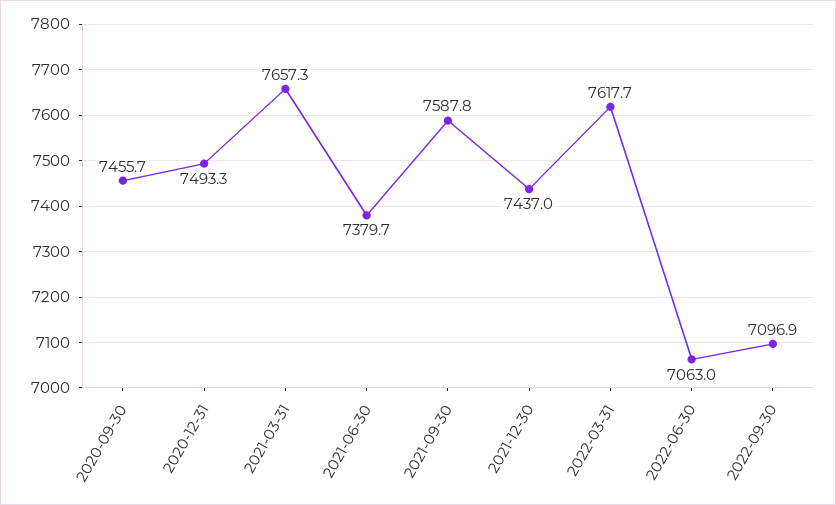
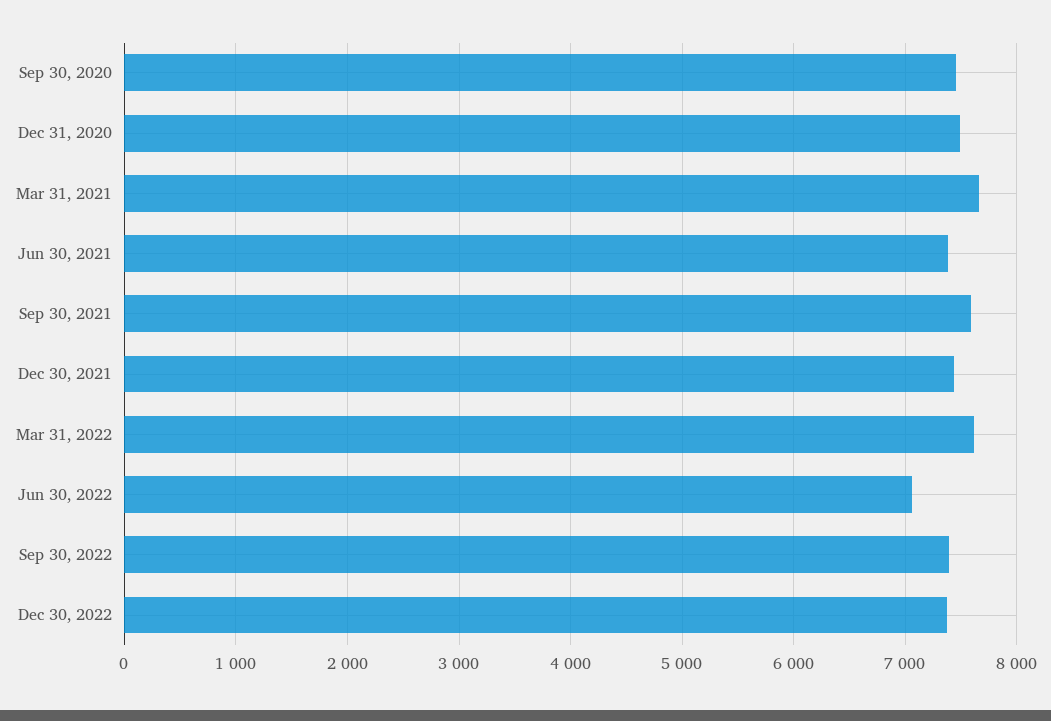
2022-09-30: 7096.9 -> 7400
Dec 30, 2022: none -> 7400

